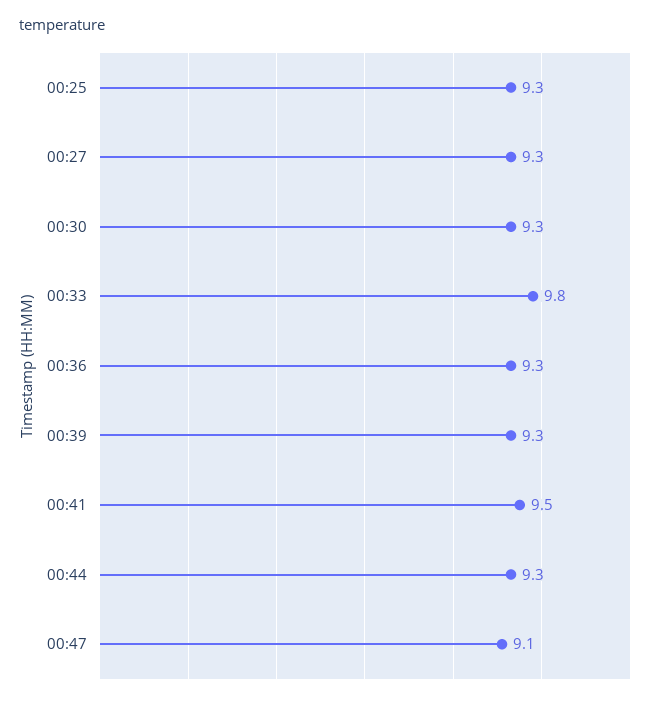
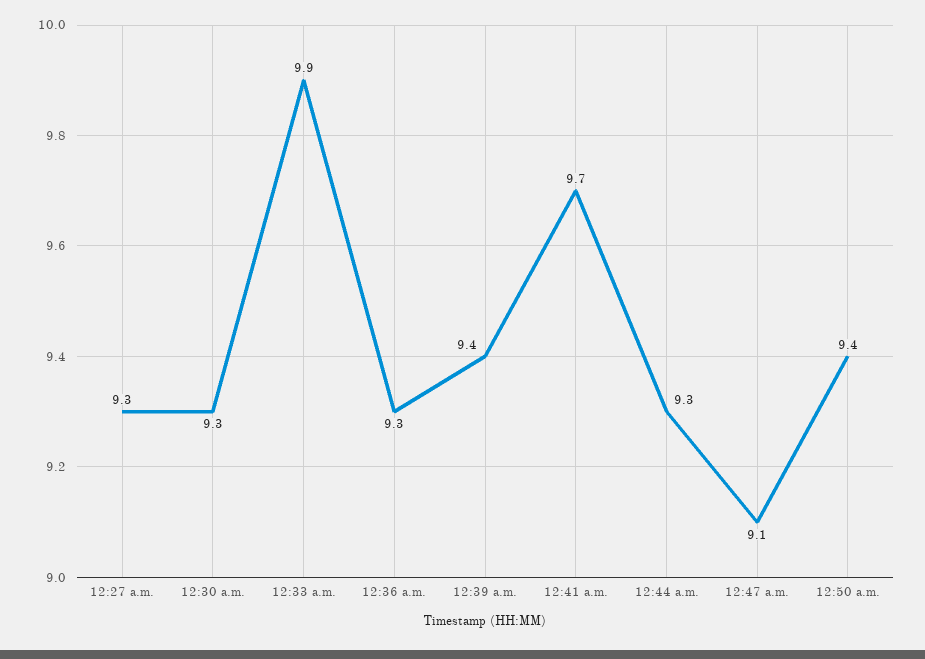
00:25: 9.3 -> none
00:33: 9.8 -> 9.9
00:39: 9.3 -> 9.4
00:41: 9.5 -> 9.7
12:50 a.m.: none -> 9.4

